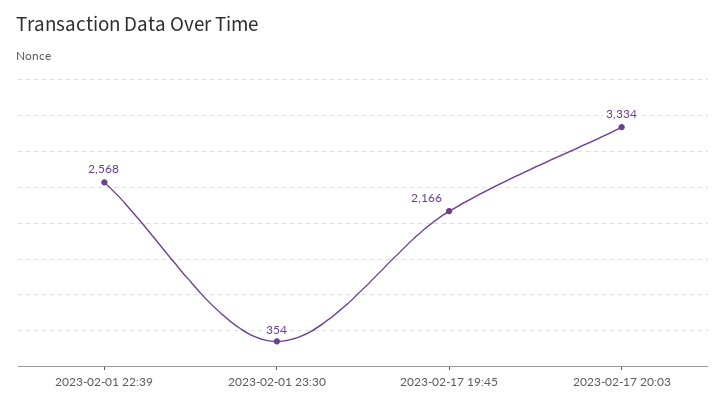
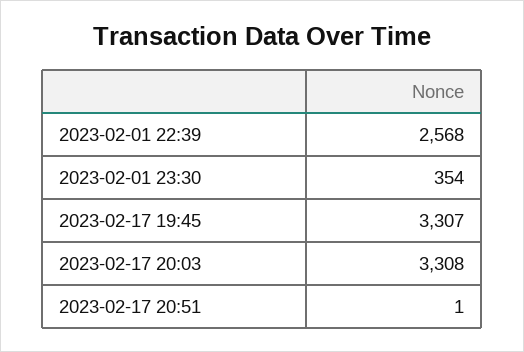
2023-02-17 19:45: 2166 -> 3307
2023-02-17 20:03: 3334 -> 3308
2023-02-17 20:51: none -> 1

